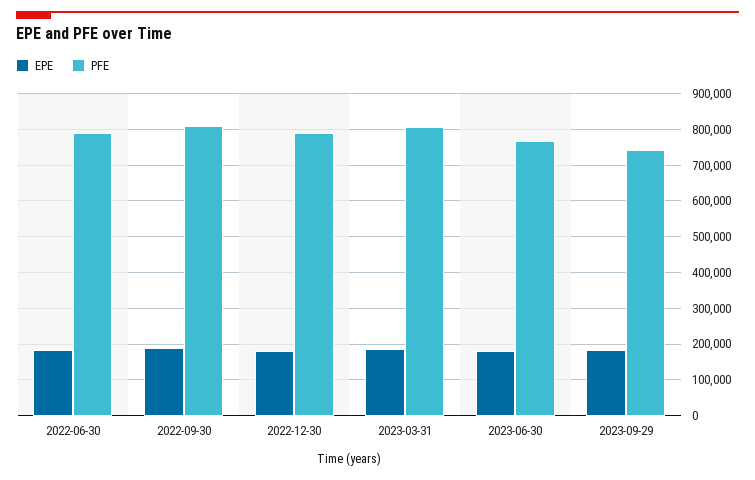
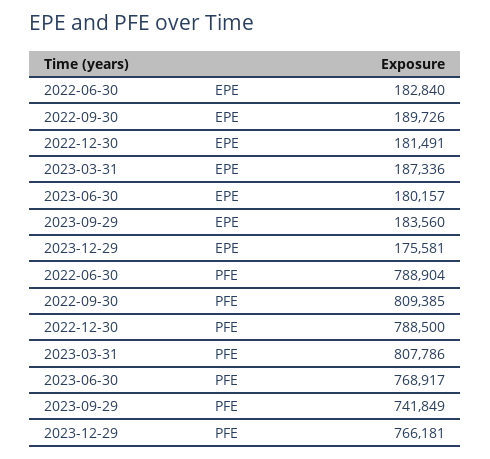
EPE, 2023-12-29: none -> 175581
PFE, 2023-12-29: none -> 766181

